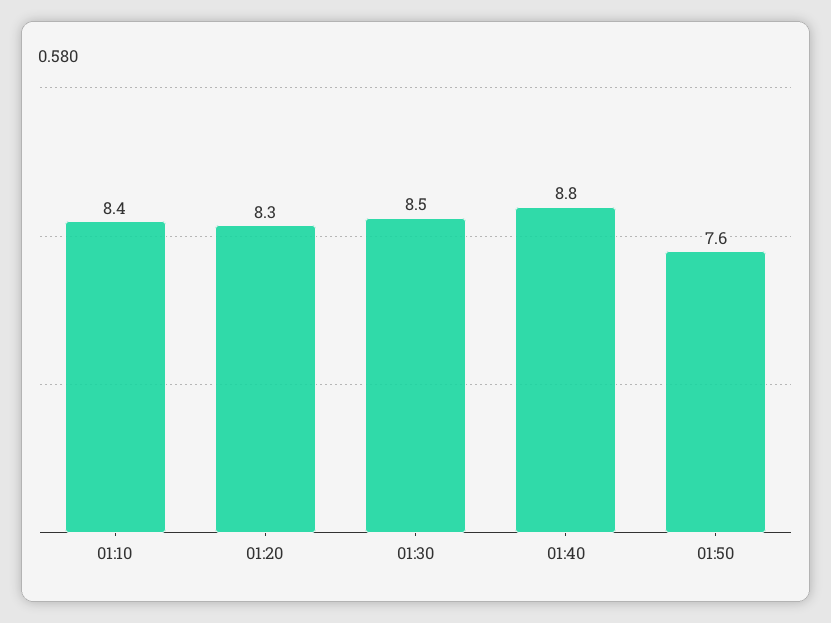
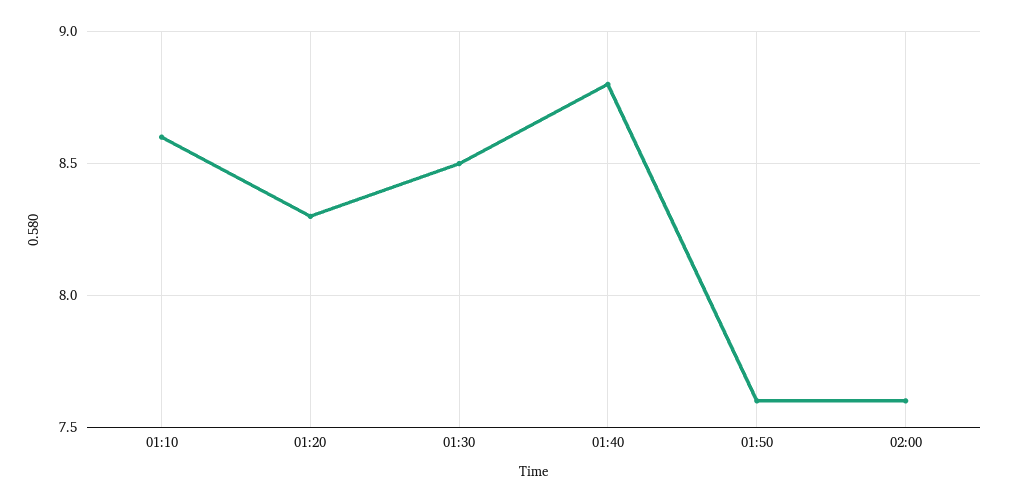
01:10: 8.4 -> 8.6
02:00: none -> 7.6

